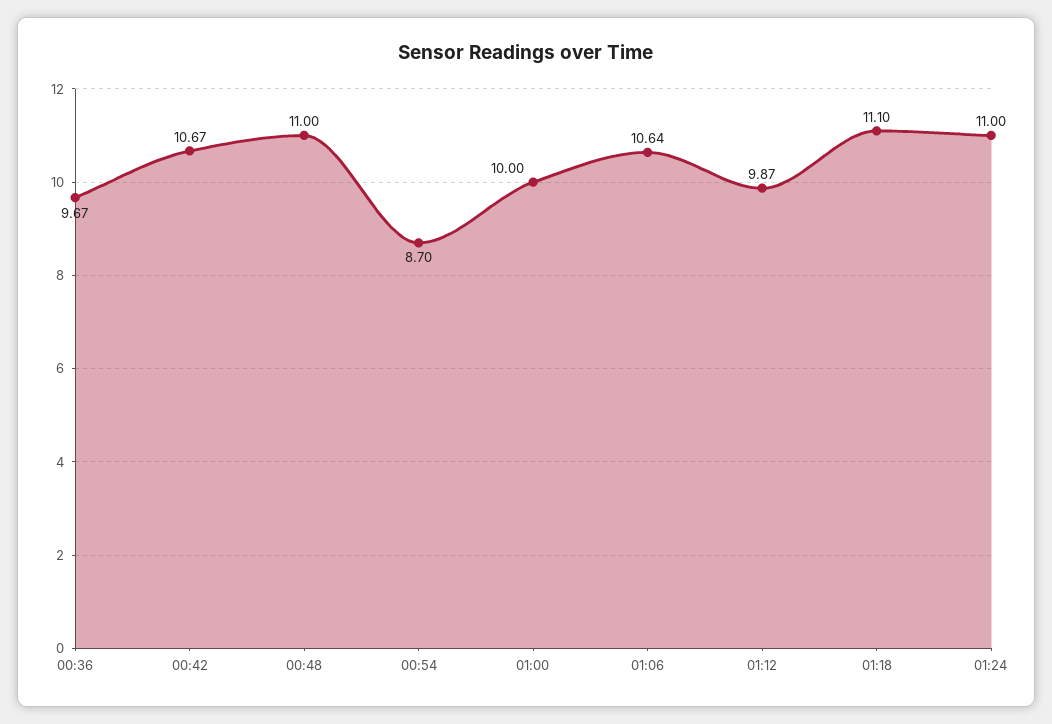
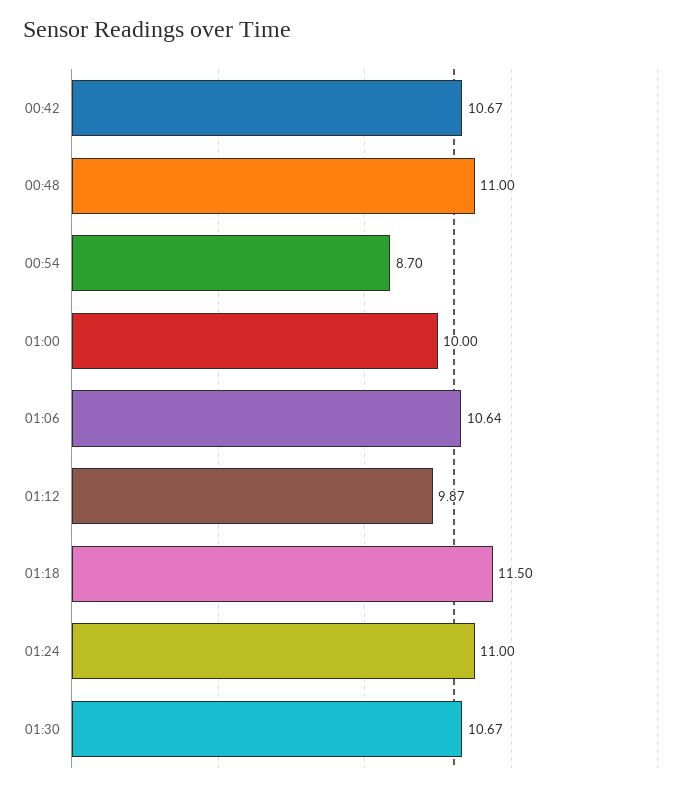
00:36: 9.67 -> none
01:18: 11.1 -> 11.5
01:30: none -> 10.67

